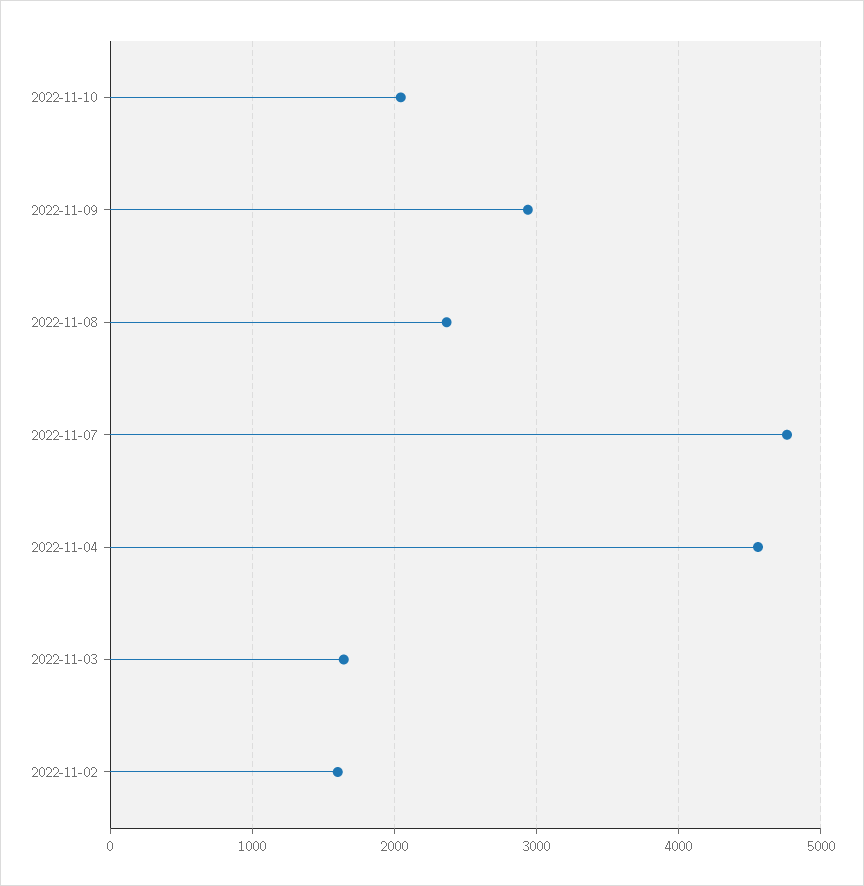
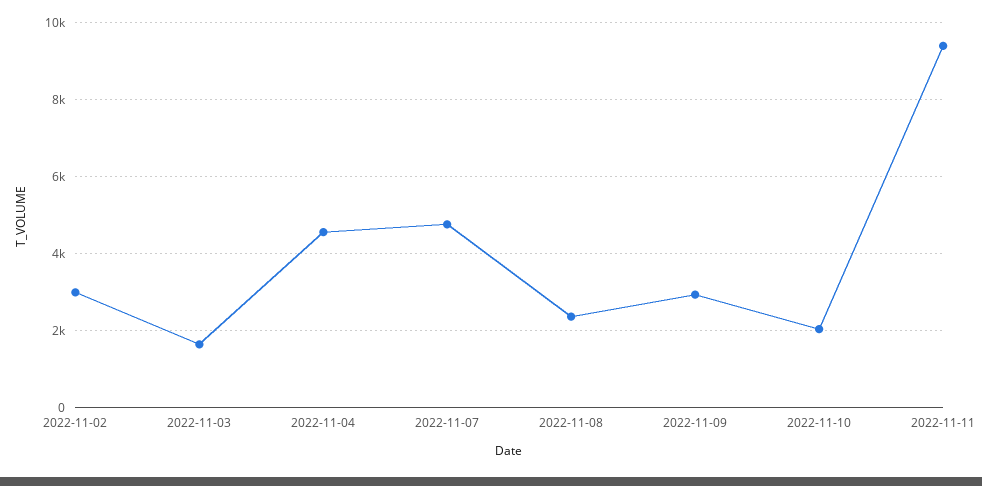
2022-11-02: 1600 -> 3000
2022-11-11: none -> 9400

